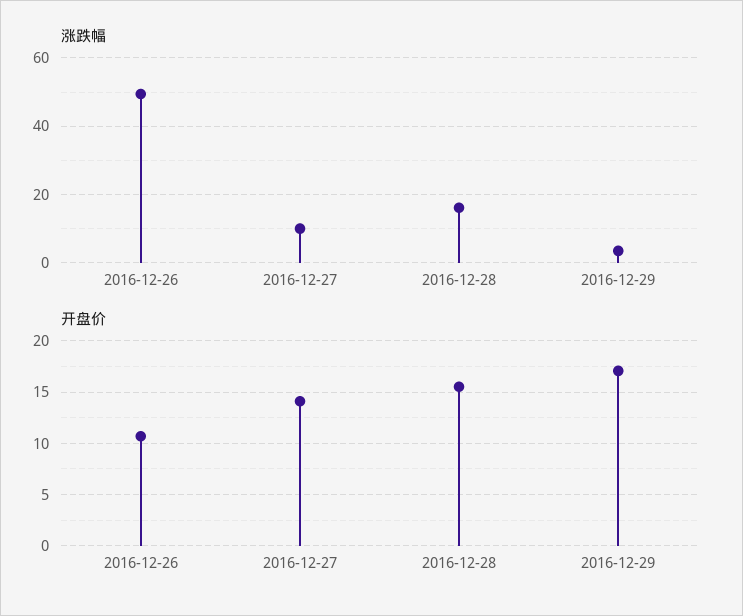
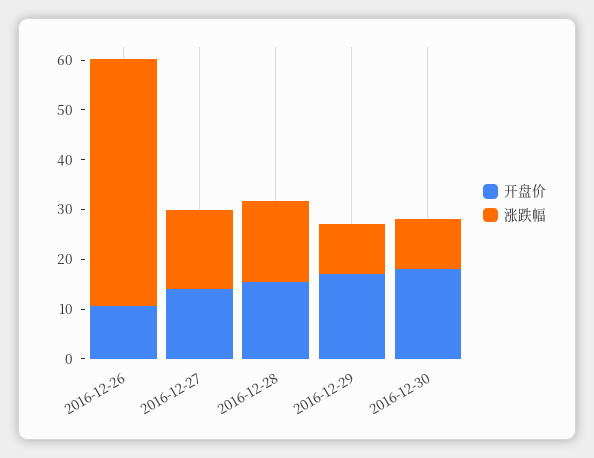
涨跌幅, 2016-12-27: 10 -> 16
涨跌幅, 2016-12-29: 4 -> 10
开盘价, 2016-12-30: none -> 18
涨跌幅, 2016-12-30: none -> 10

